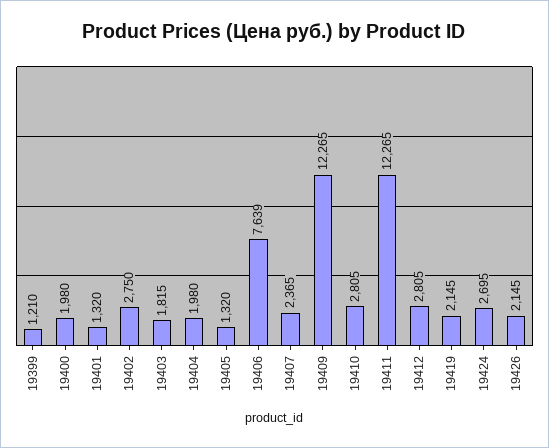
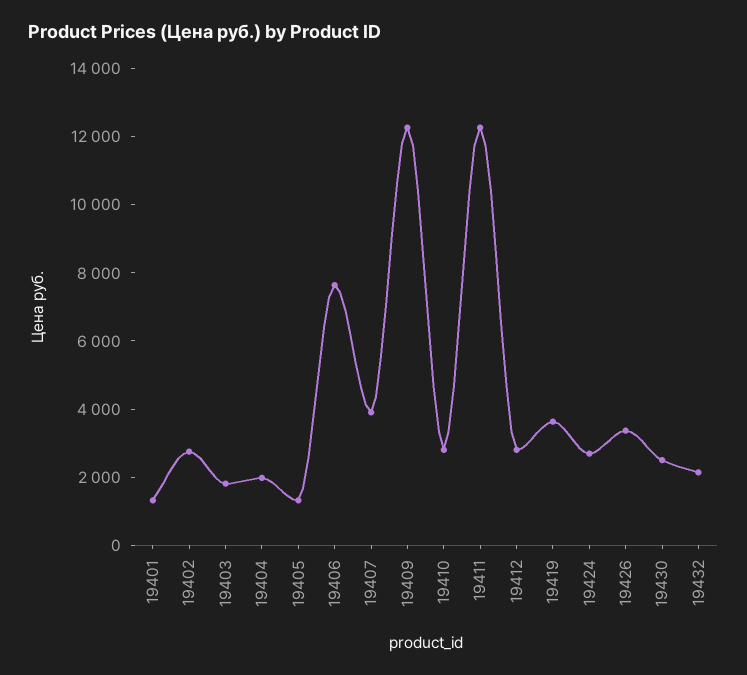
19399: 1210 -> none
19400: 1980 -> none
19407: 2365 -> 4000
19419: 2145 -> 3500
19426: 2145 -> 3500
19430: none -> 2500
19432: none -> 2000

